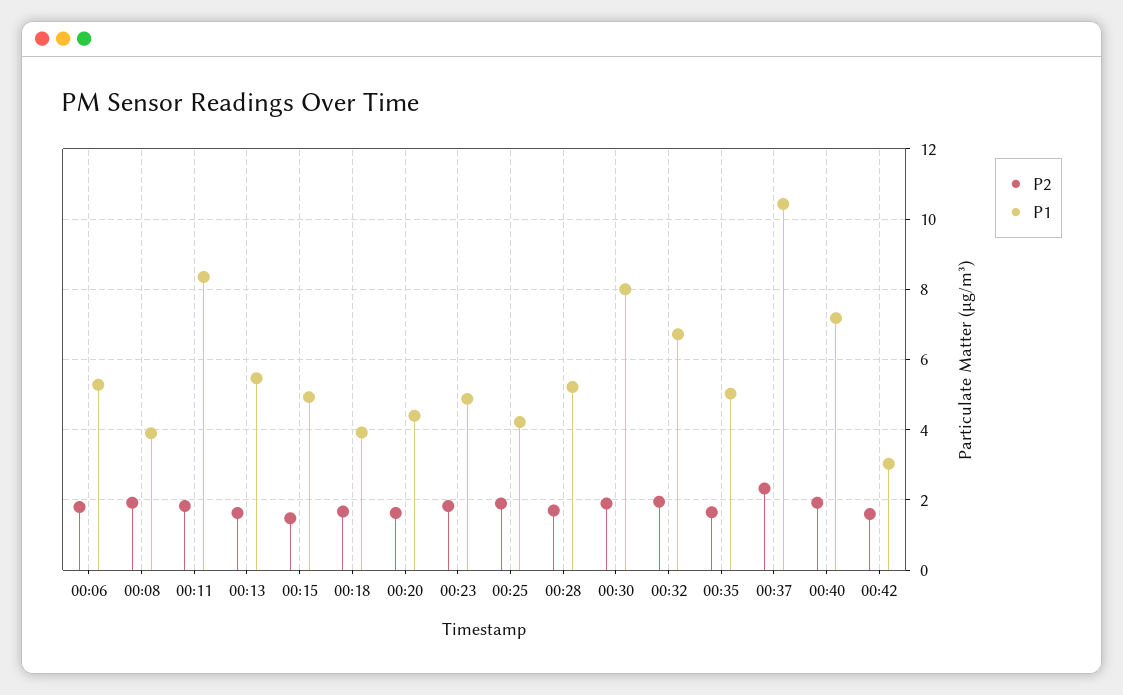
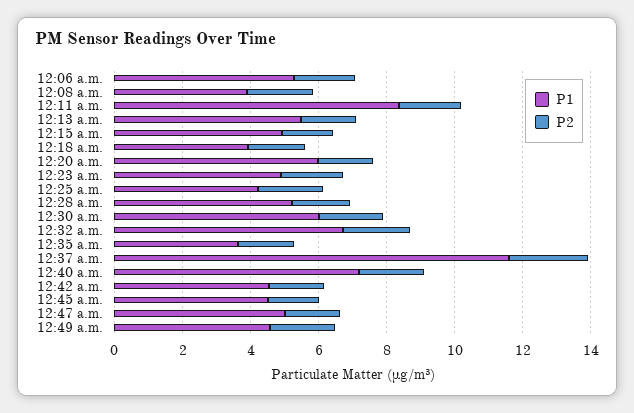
P1, 00:20: 4.4 -> 6
P1, 00:30: 8 -> 6
P1, 00:35: 5 -> 3.5
P1, 00:37: 10.4 -> 11.5
P1, 00:42: 3 -> 4.5
P1, 12:45 a.m.: none -> 4.5
P2, 12:45 a.m.: none -> 1.5
P1, 12:47 a.m.: none -> 5
P2, 12:47 a.m.: none -> 1.5
P1, 12:49 a.m.: none -> 4.5
P2, 12:49 a.m.: none -> 2

